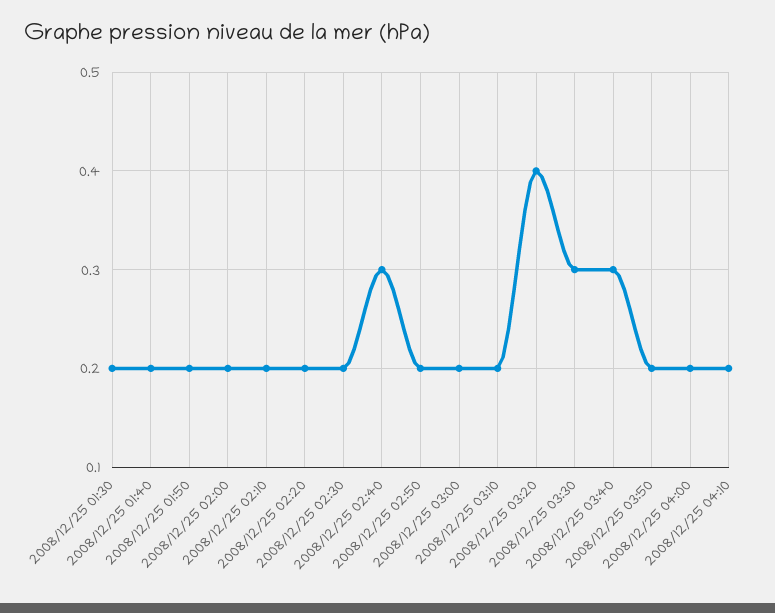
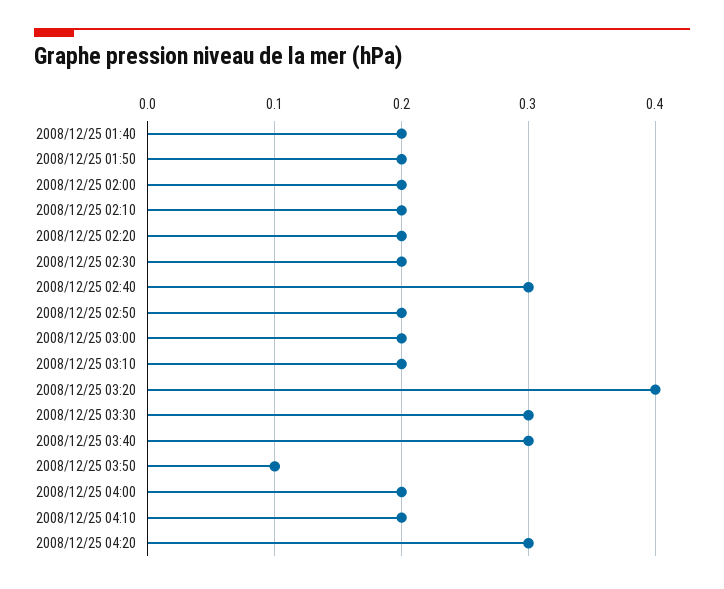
2008/12/25 01:30: 0.2 -> none
2008/12/25 03:50: 0.2 -> 0.1
2008/12/25 04:20: none -> 0.3

